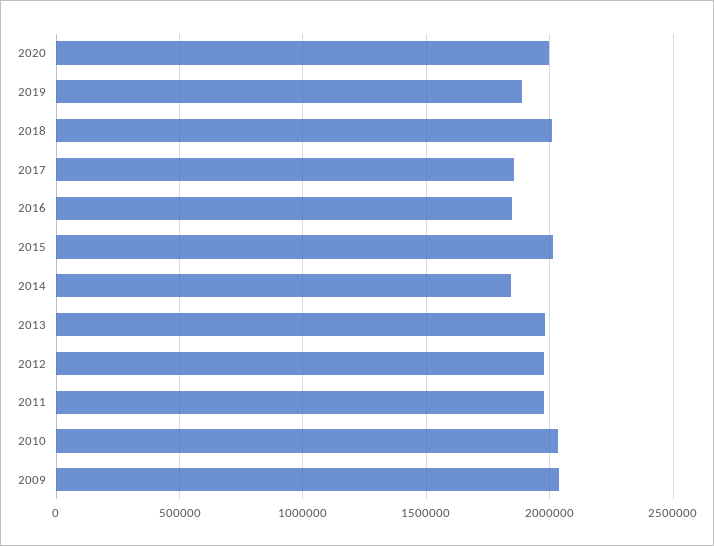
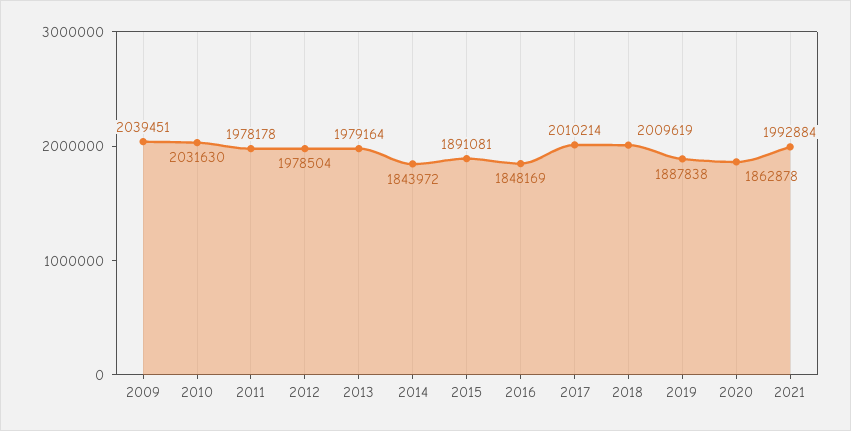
2020: 2000000 -> 1862878
2017: 1850000 -> 2010214
2015: 2000000 -> 1891081
2021: none -> 1992884

